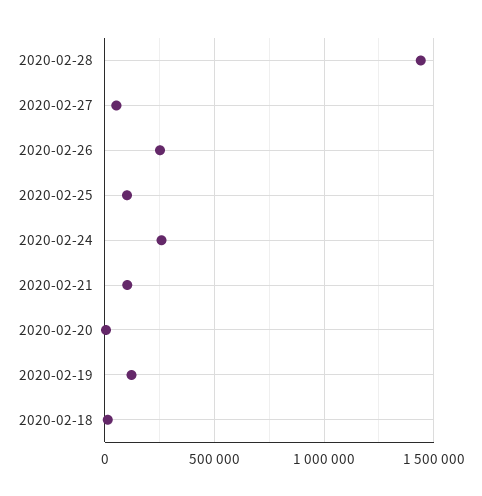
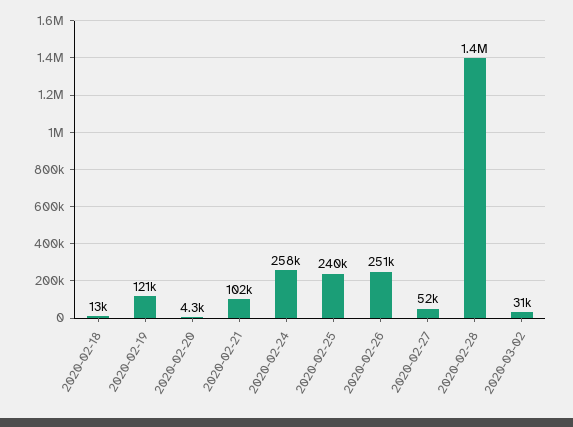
2020-02-25: 100000 -> 240000
2020-03-02: none -> 31000

